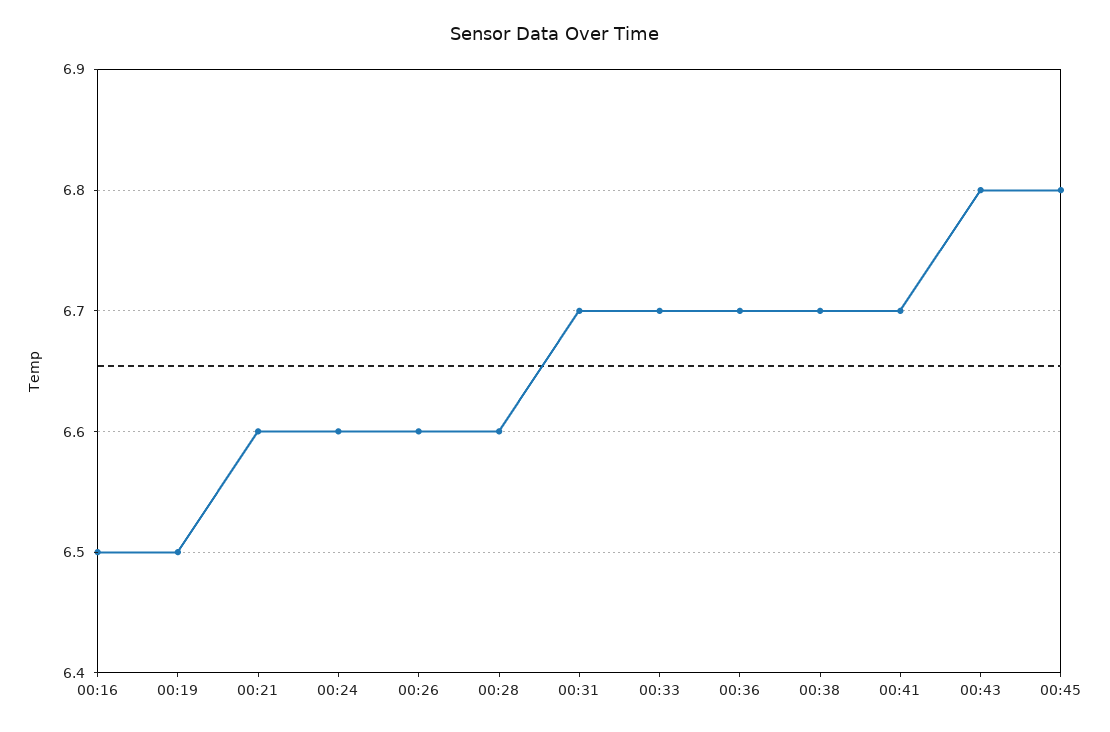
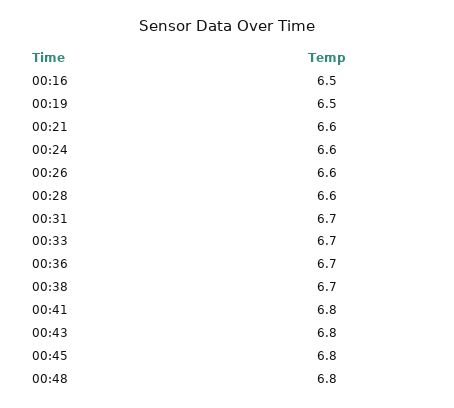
00:41: 6.7 -> 6.8
00:48: none -> 6.8

